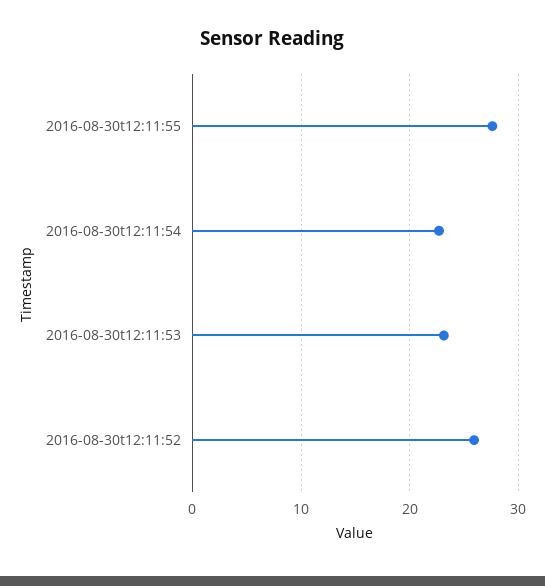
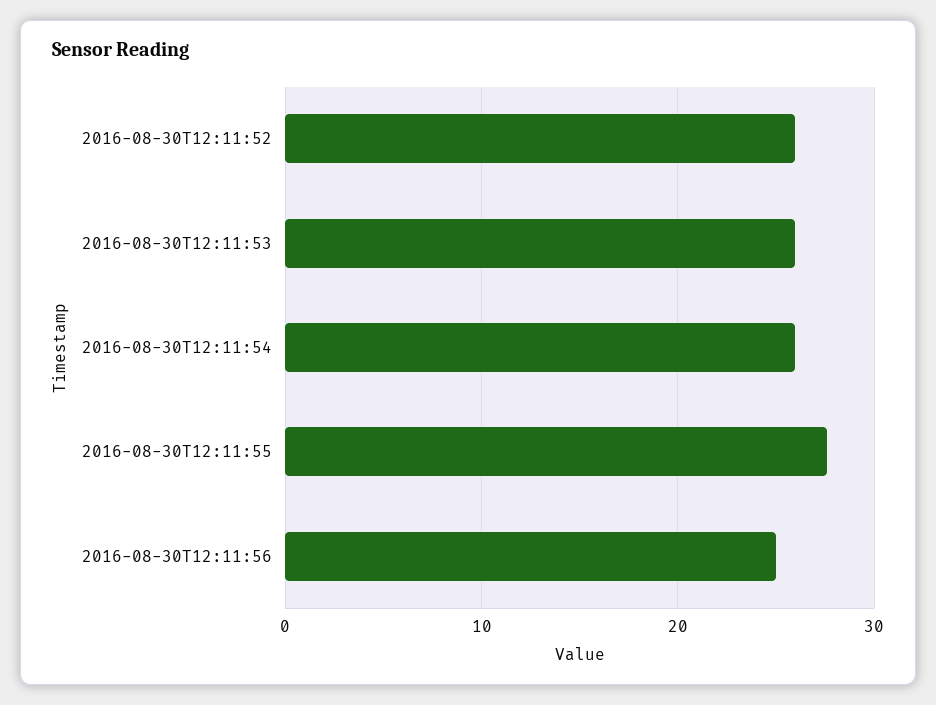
2016-08-30t12:11:54: 23 -> 26
2016-08-30t12:11:53: 23 -> 26
2016-08-30T12:11:56: none -> 25

